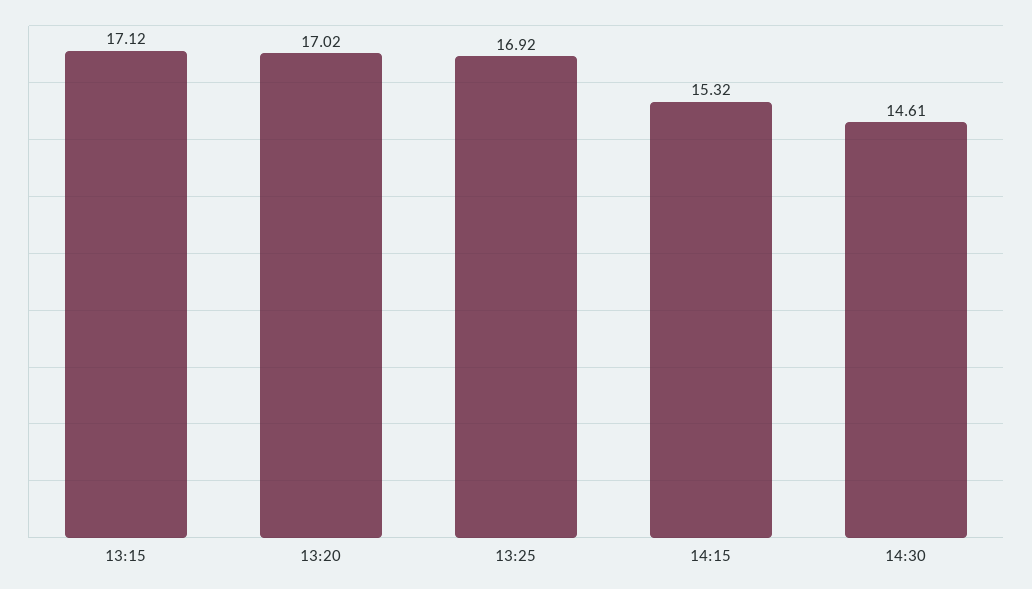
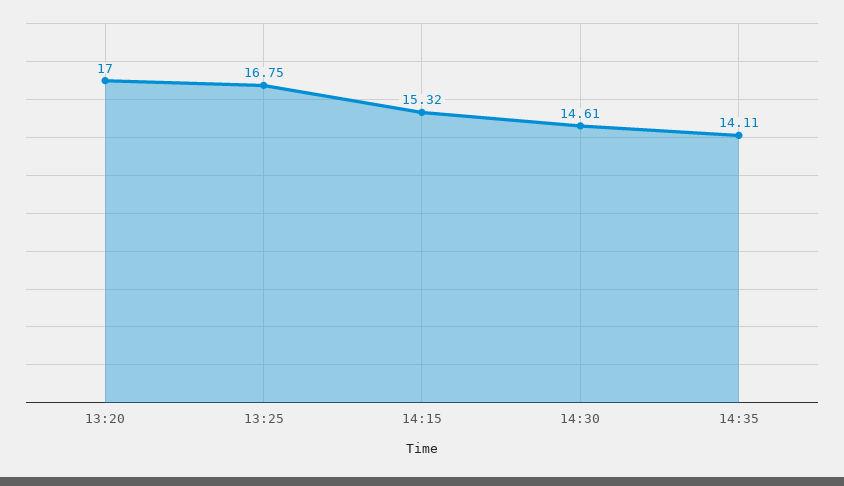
13:15: 17.12 -> none
13:20: 17.02 -> 17
13:25: 16.92 -> 16.75
14:35: none -> 14.11

